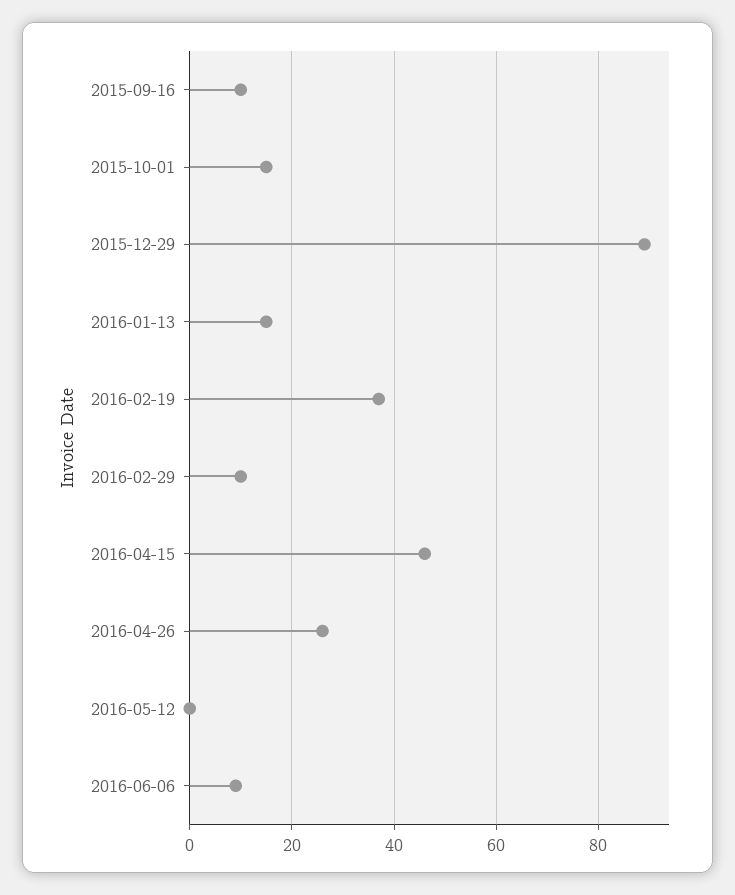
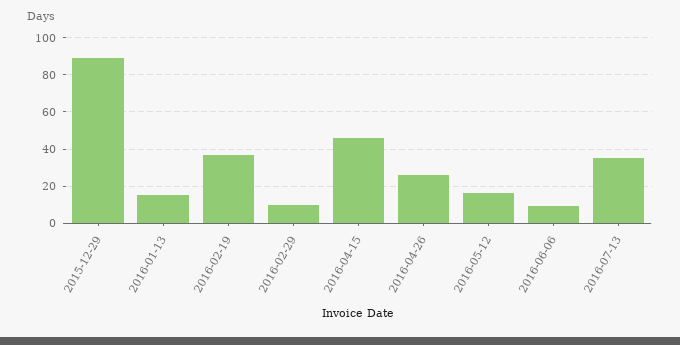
2015-09-16: 10 -> none
2015-10-01: 15 -> none
2016-05-12: 0 -> 15
2016-07-13: none -> 35

